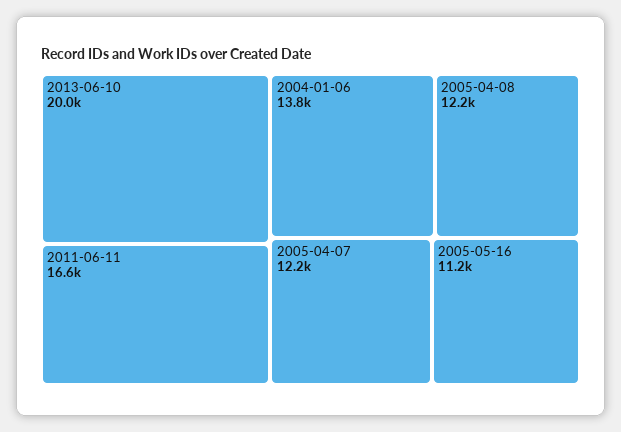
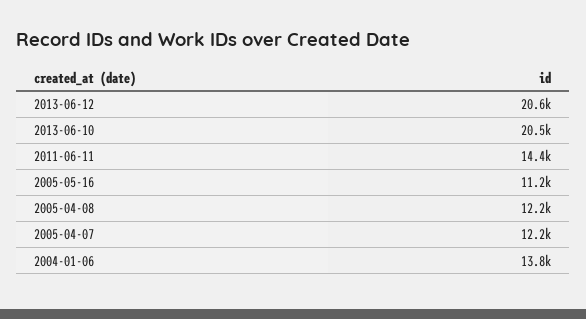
2013-06-10: 20000 -> 20500
2011-06-11: 16600 -> 14400
2013-06-12: none -> 20600

